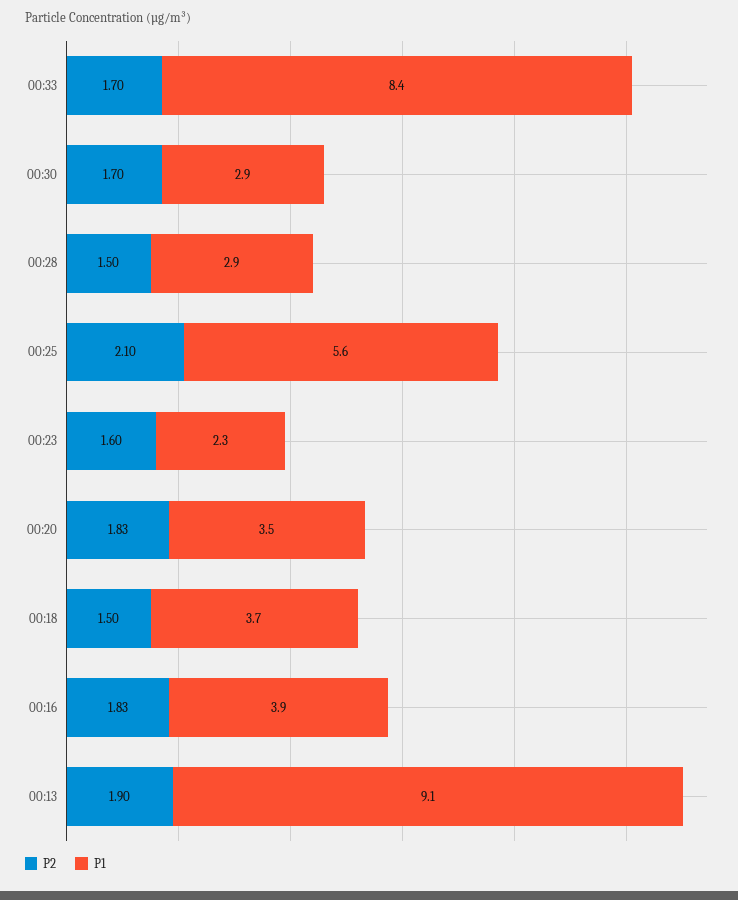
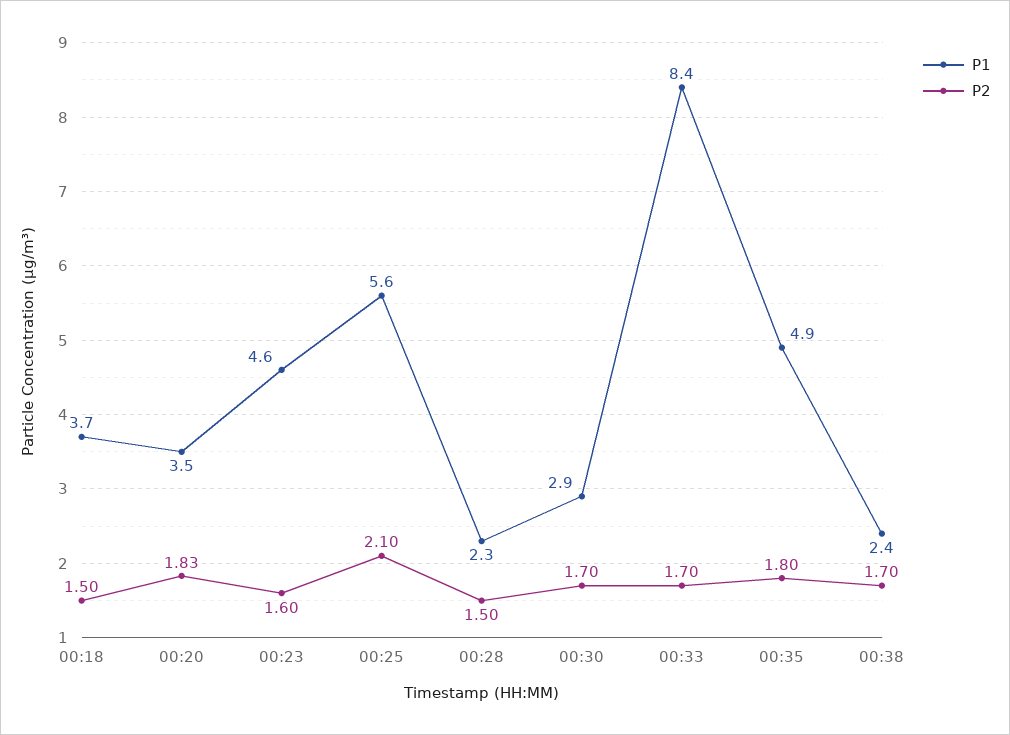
P1, 00:28: 2.9 -> 2.3
P1, 00:23: 2.3 -> 4.6
P2, 00:16: 1.83 -> none
P1, 00:16: 3.9 -> none
P2, 00:13: 1.9 -> none
P1, 00:13: 9.1 -> none
P1, 00:35: none -> 4.9
P2, 00:35: none -> 1.8
P1, 00:38: none -> 2.4
P2, 00:38: none -> 1.7

